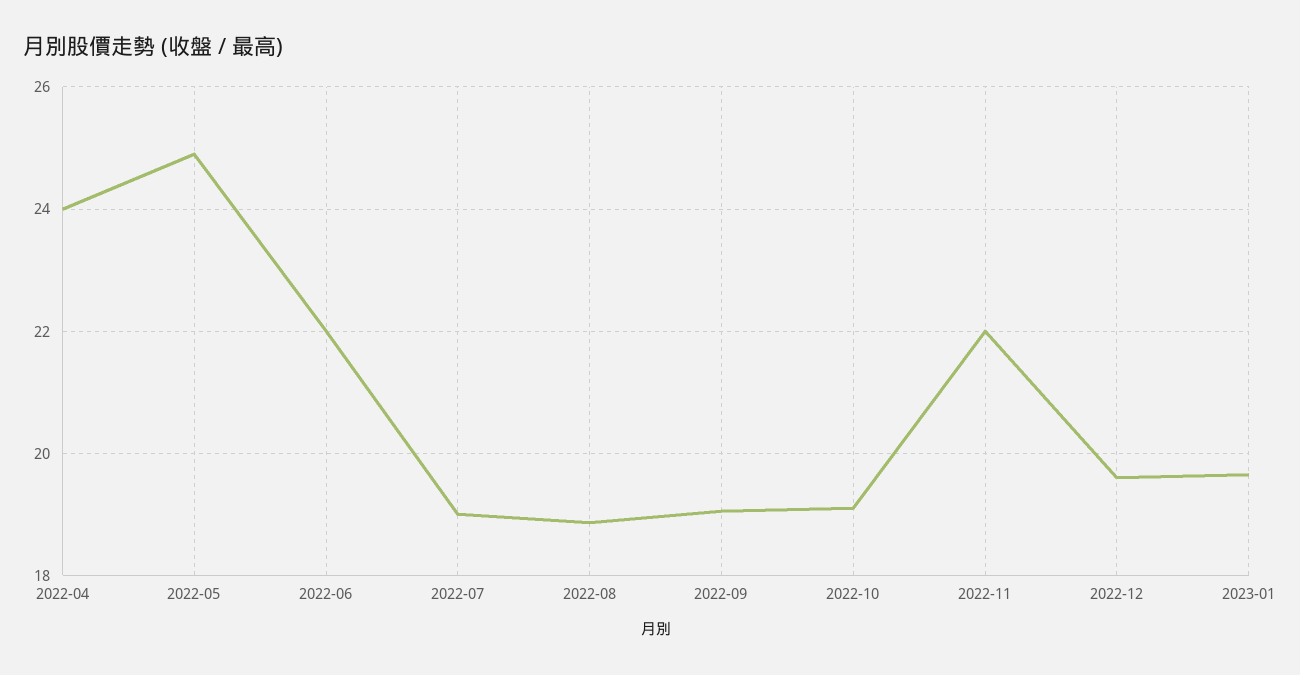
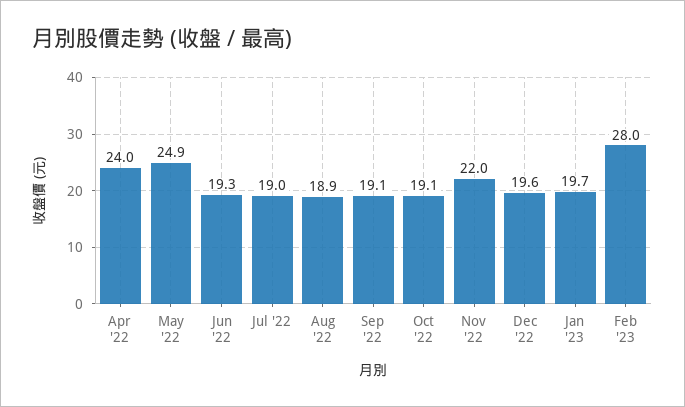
2022-06: 22 -> 19.3
Feb '23: none -> 28

